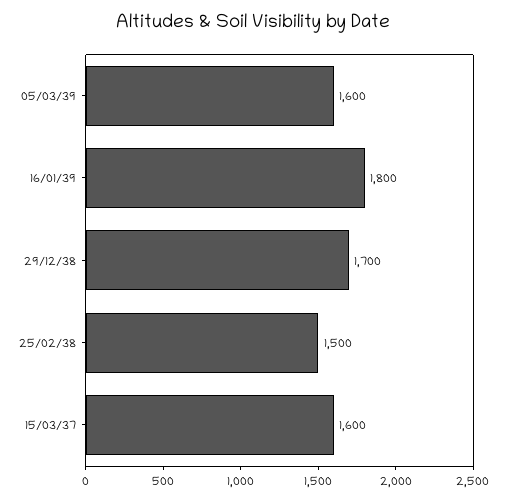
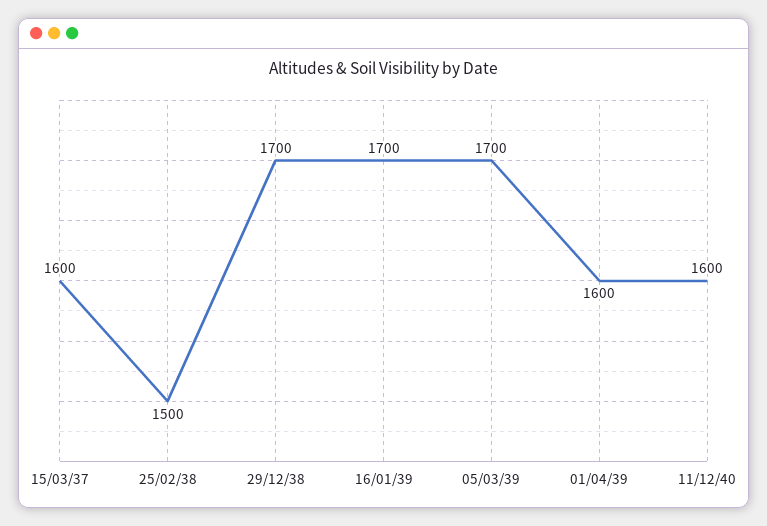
05/03/39: 1600 -> 1700
16/01/39: 1800 -> 1700
01/04/39: none -> 1600
11/12/40: none -> 1600

